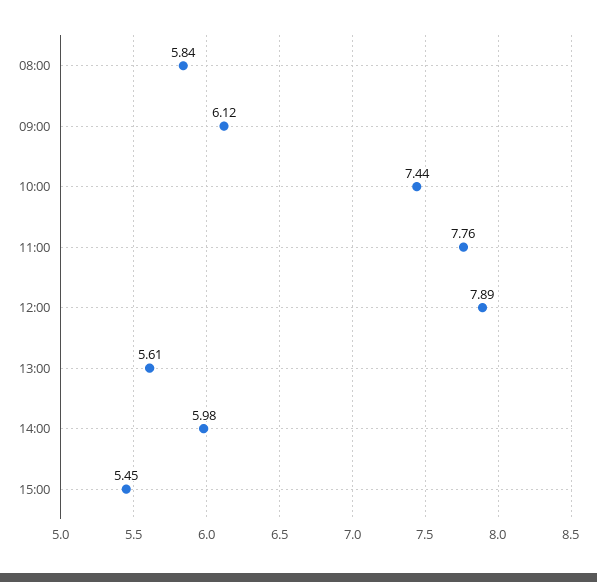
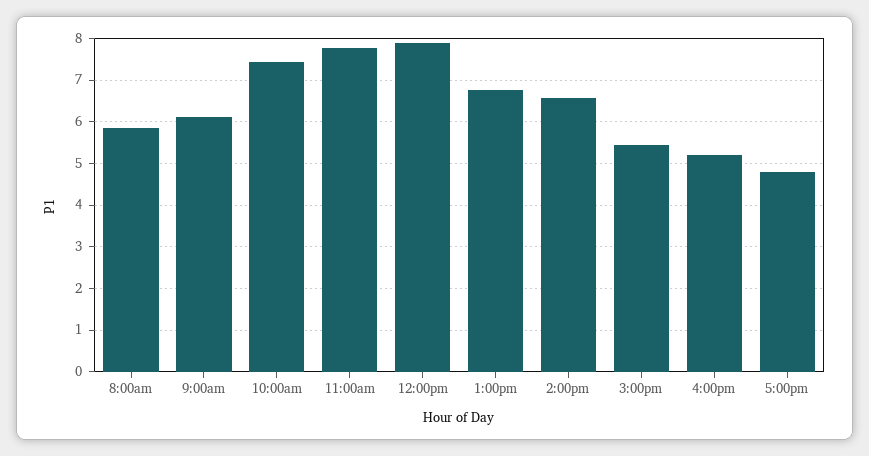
13:00: 5.61 -> 6.8
14:00: 5.98 -> 6.6
4:00pm: none -> 5.2
5:00pm: none -> 4.8

